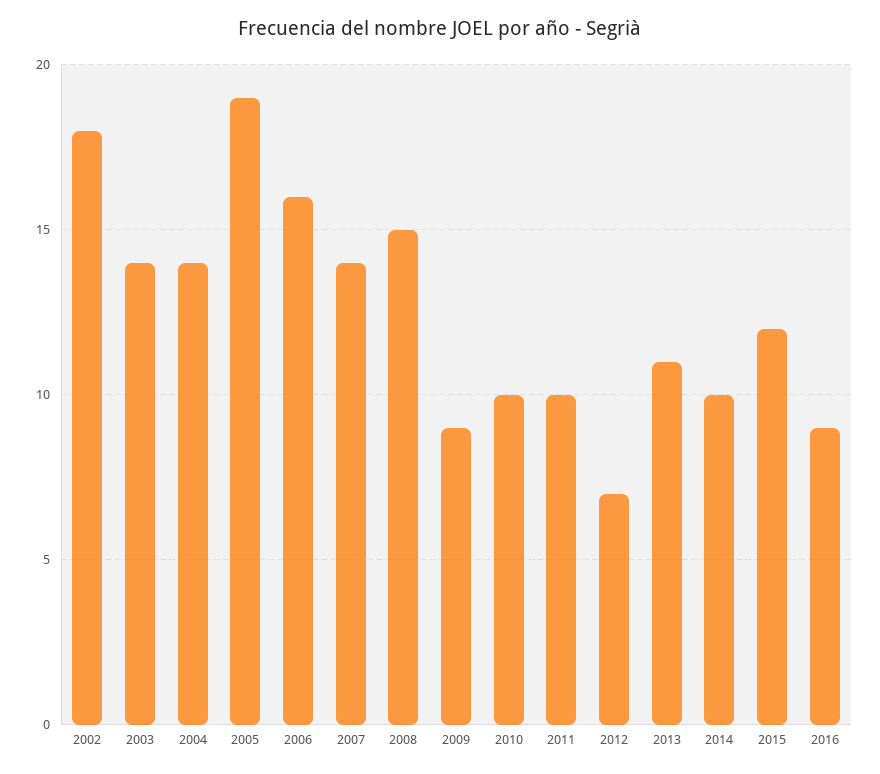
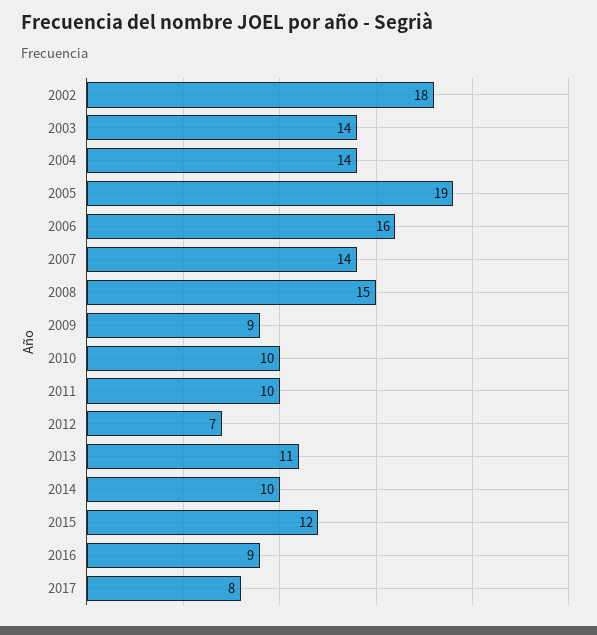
2017: none -> 8

